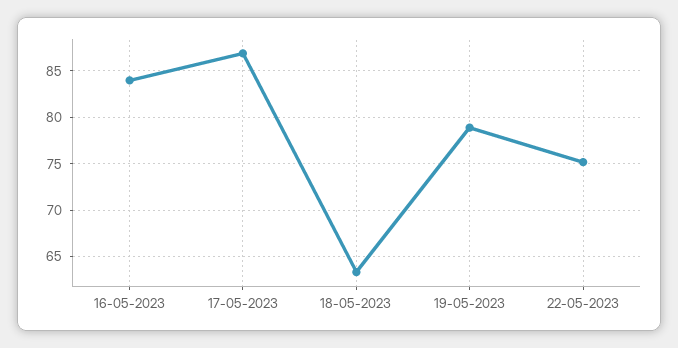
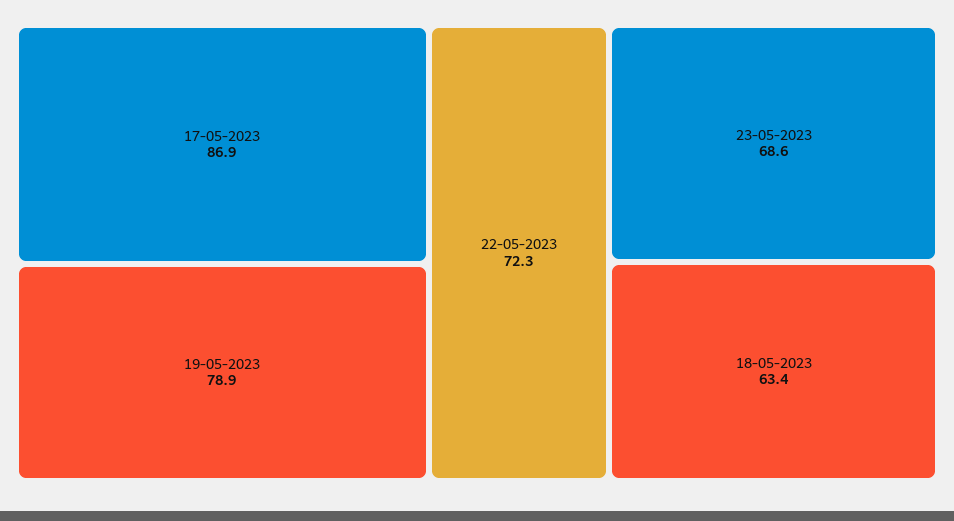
16-05-2023: 84 -> none
22-05-2023: 75 -> 72.3
23-05-2023: none -> 68.6

